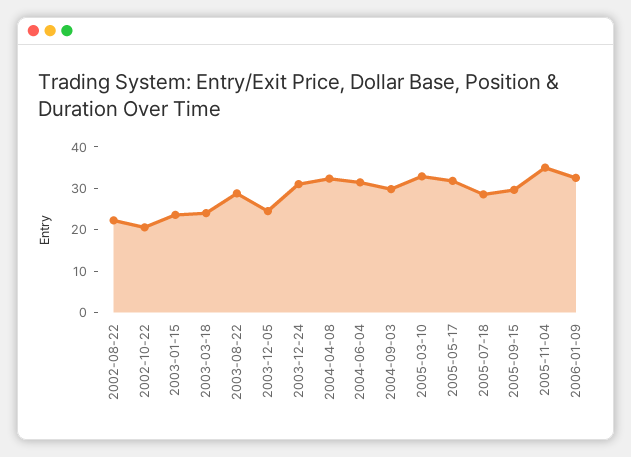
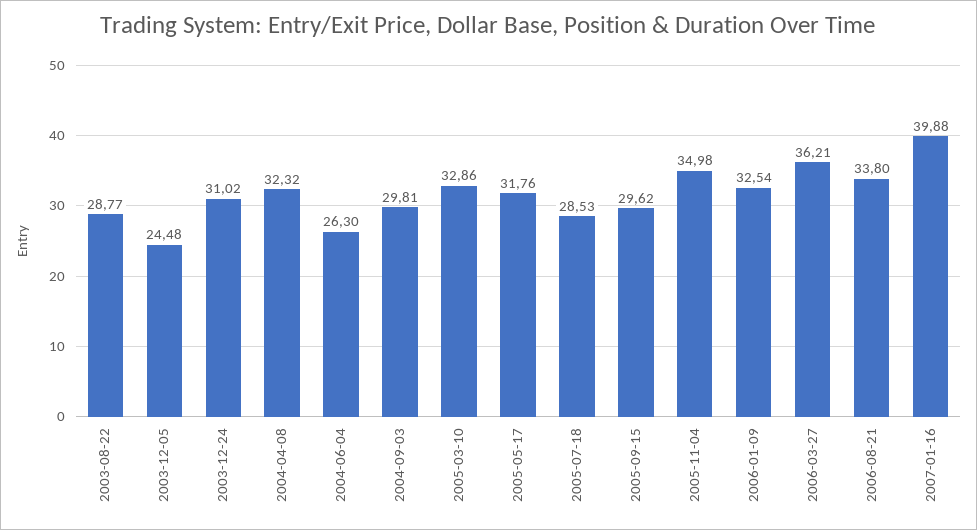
2002-08-22: 22 -> none
2002-10-22: 20 -> none
2003-01-15: 24 -> none
2003-03-18: 24 -> none
2004-06-04: 32 -> 26.3
2006-03-27: none -> 36.21
2006-08-21: none -> 33.8
2007-01-16: none -> 39.88

